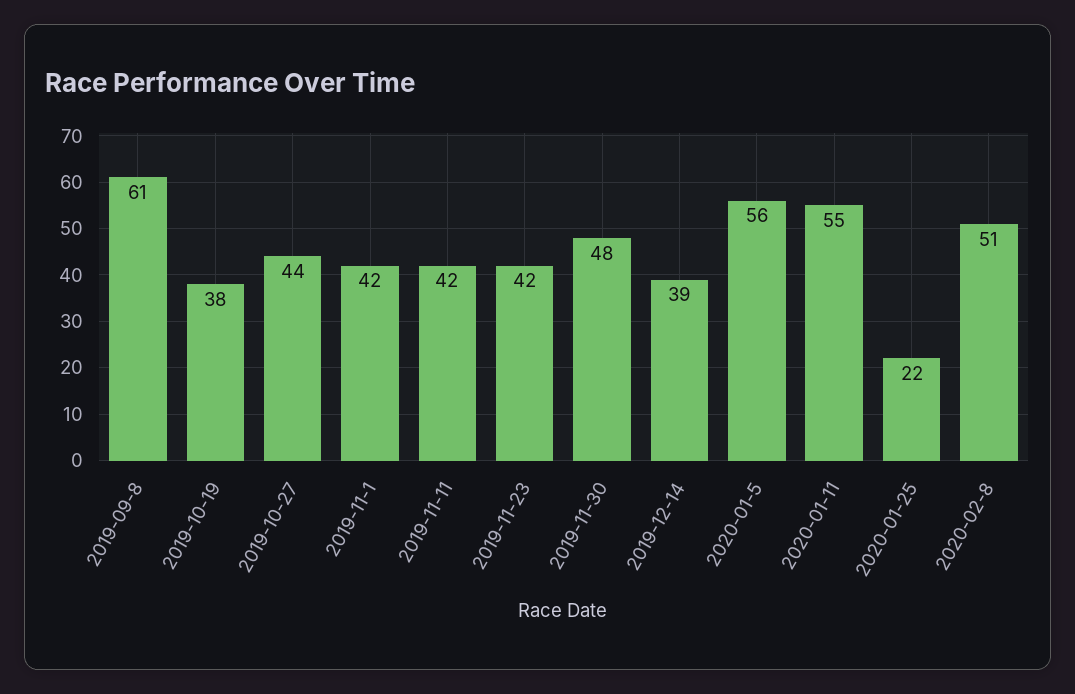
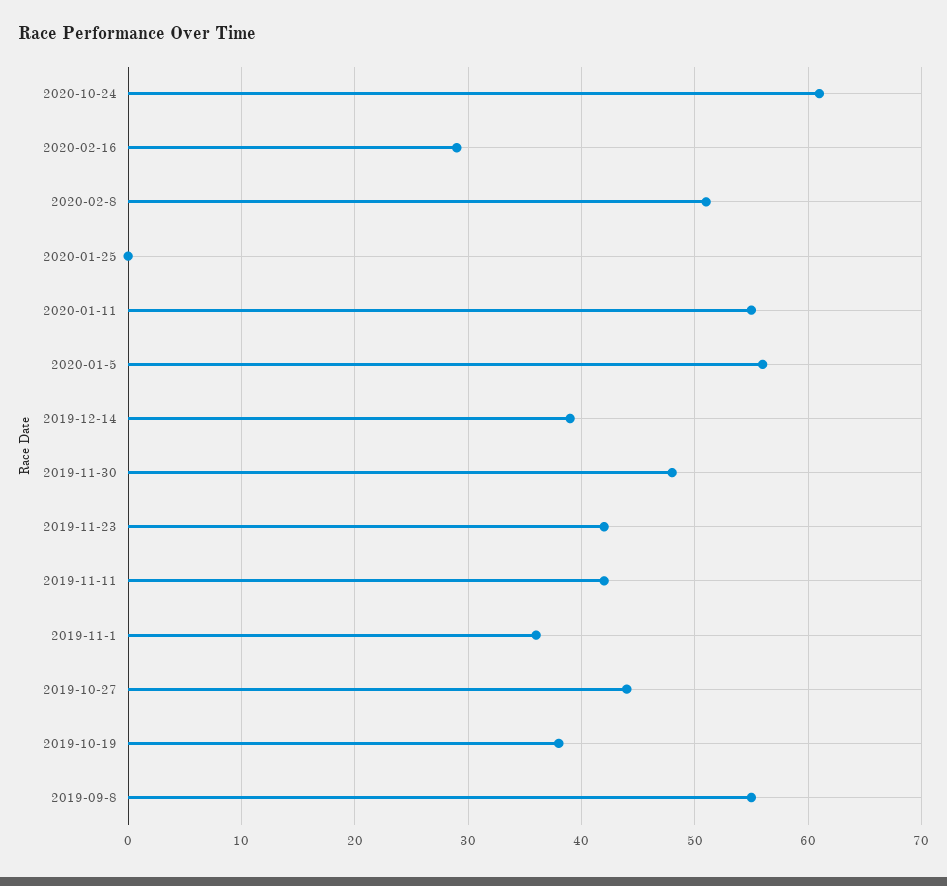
2019-09-8: 61 -> 55
2019-11-1: 42 -> 36
2020-01-25: 22 -> 0
2020-10-24: none -> 61
2020-02-16: none -> 29

